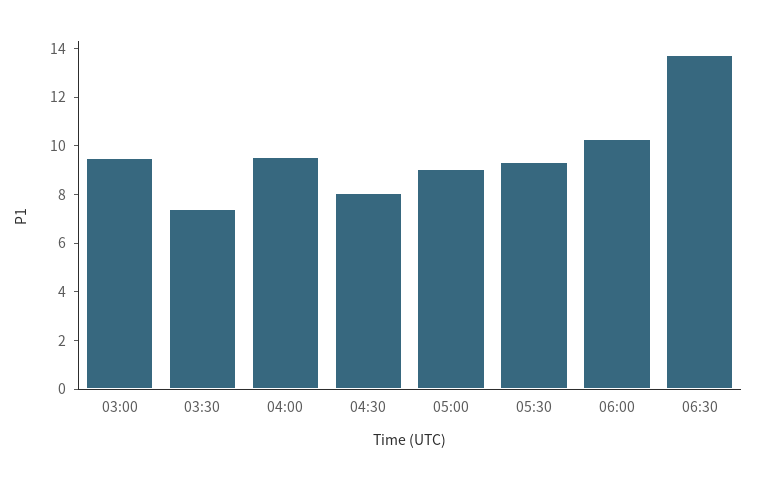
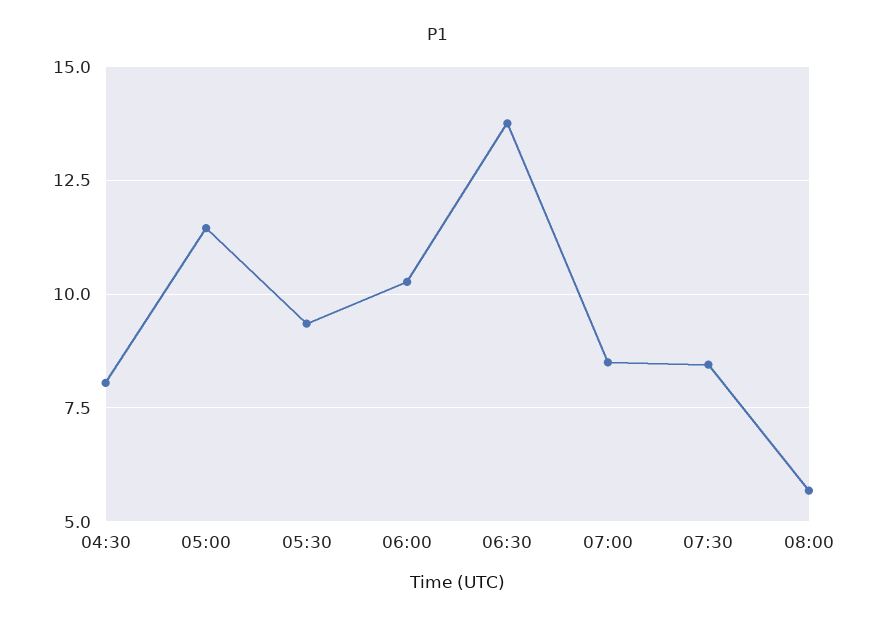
03:00: 9.5 -> none
03:30: 7.5 -> none
04:00: 9.5 -> none
05:00: 9 -> 11.5
07:00: none -> 8.5
07:30: none -> 8.5
08:00: none -> 5.75

